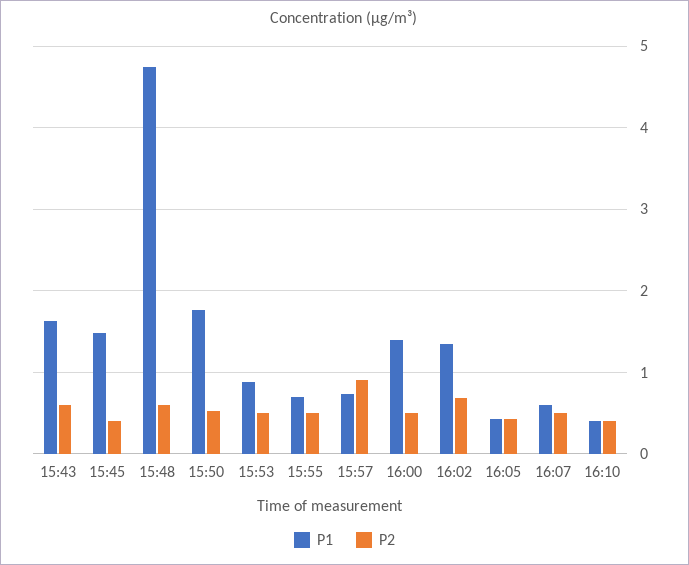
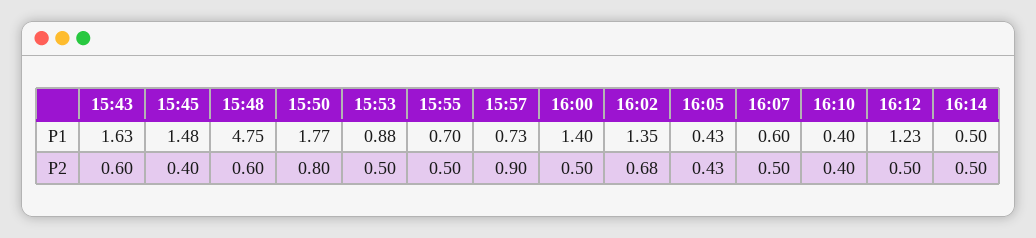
P2, 15:50: 0.5 -> 0.8
P1, 16:12: none -> 1.23
P1, 16:14: none -> 0.5
P2, 16:12: none -> 0.5
P2, 16:14: none -> 0.5

